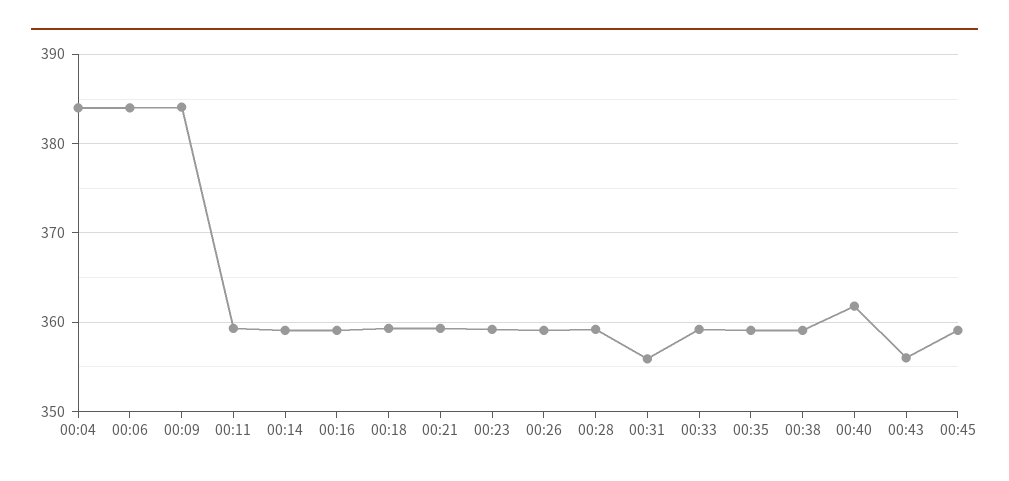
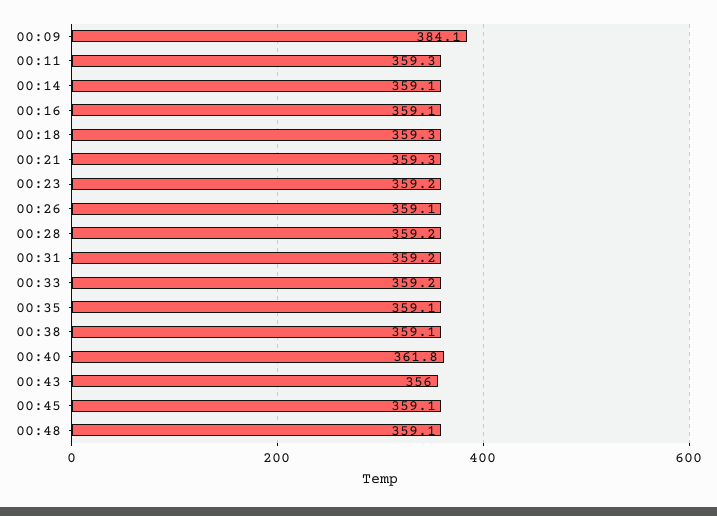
00:04: 384 -> none
00:06: 384 -> none
00:31: 356 -> 359.2
00:48: none -> 359.1

